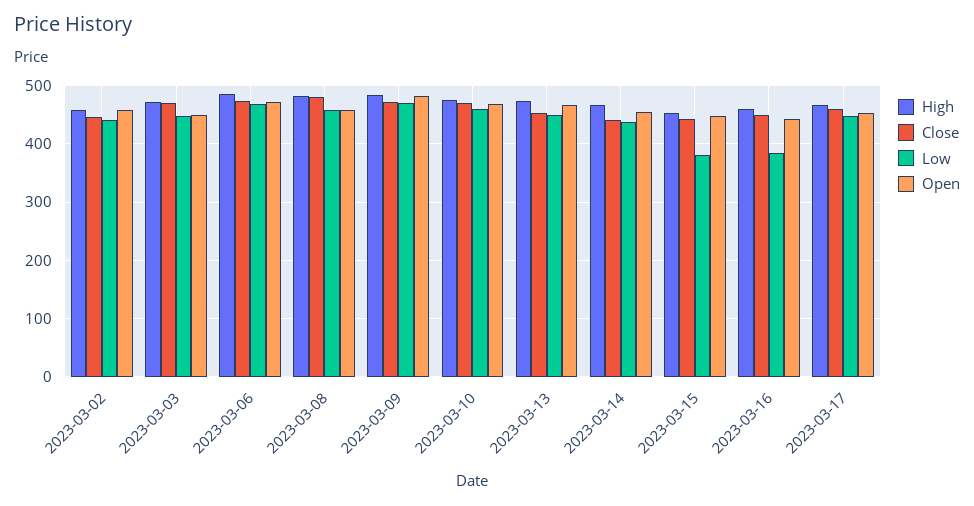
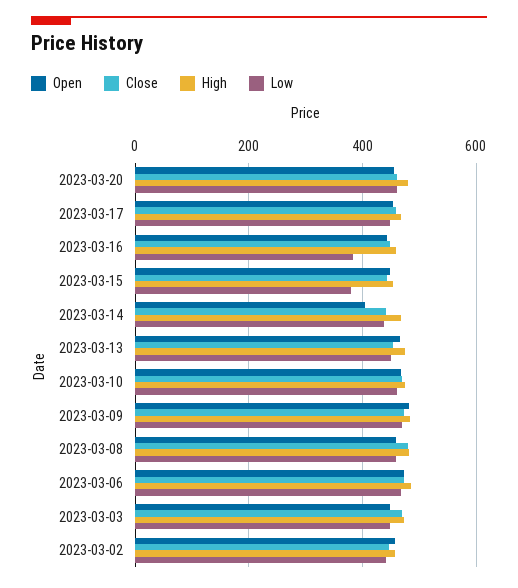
Open, 2023-03-14: 460 -> 400
Open, 2023-03-20: none -> 460
Close, 2023-03-20: none -> 460
High, 2023-03-20: none -> 480
Low, 2023-03-20: none -> 460

